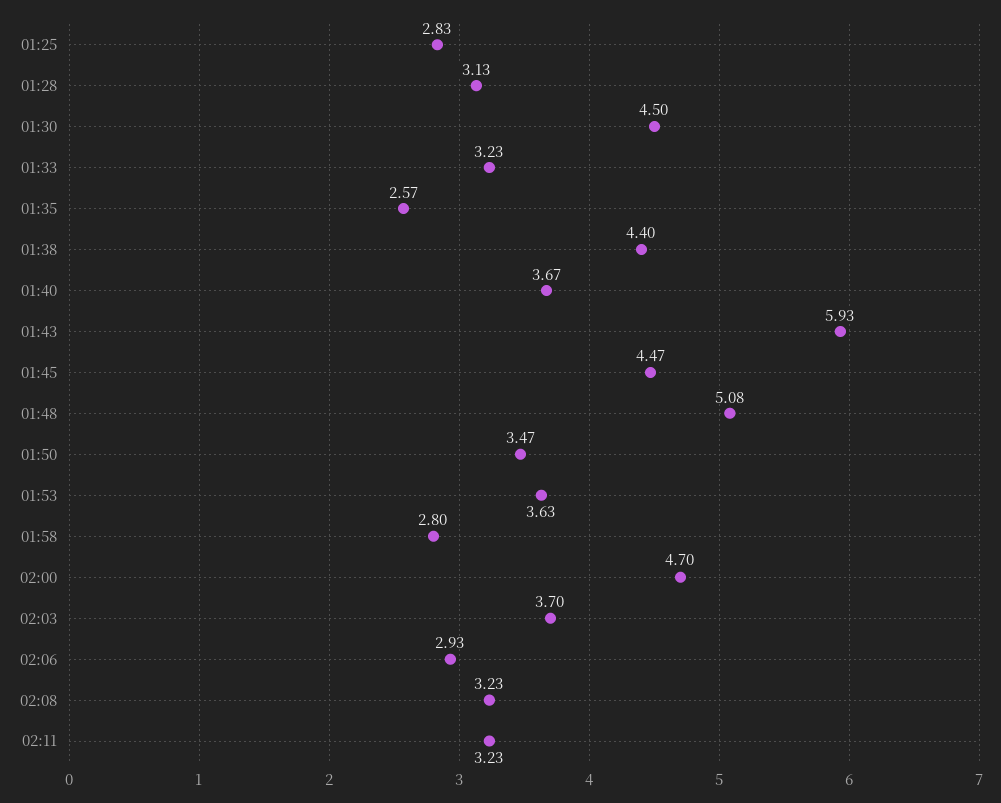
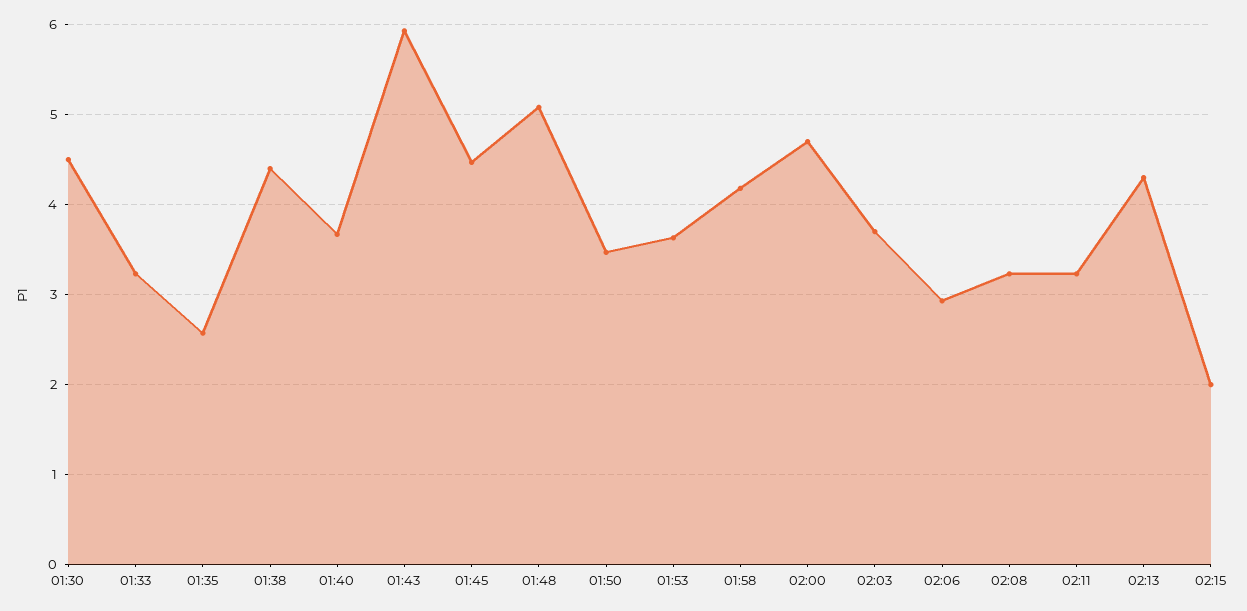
01:25: 2.83 -> none
01:28: 3.13 -> none
01:58: 2.8 -> 4.2
02:13: none -> 4.3
02:15: none -> 2

